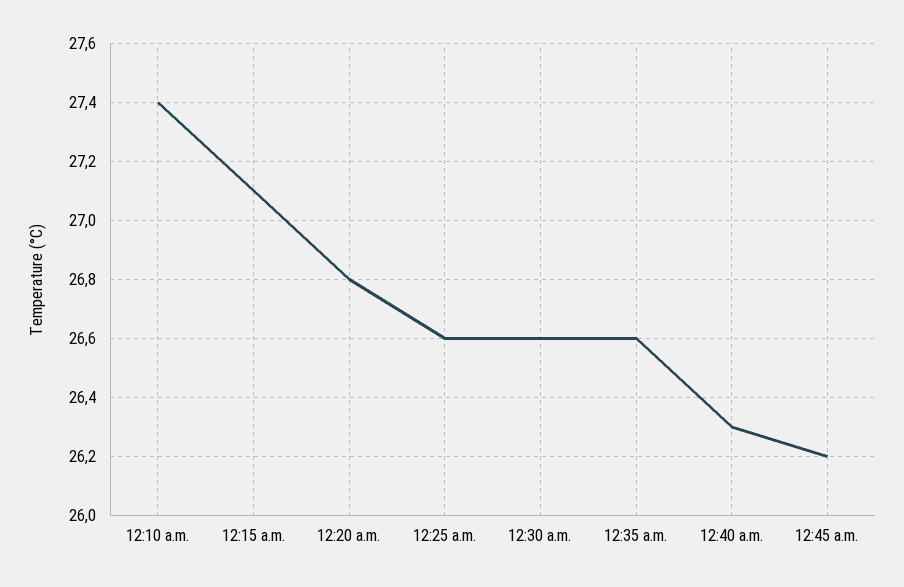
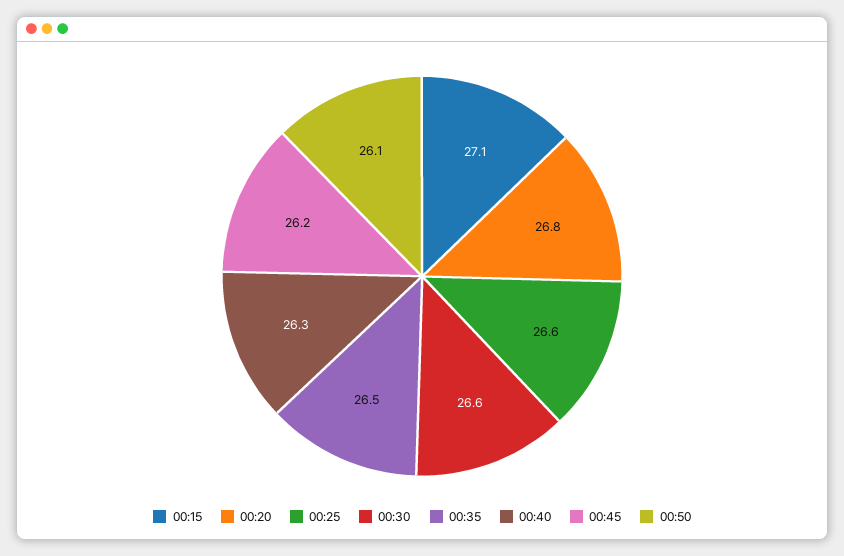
12:10 a.m.: 27.4 -> none
12:35 a.m.: 26.6 -> 26.5
00:50: none -> 26.1

